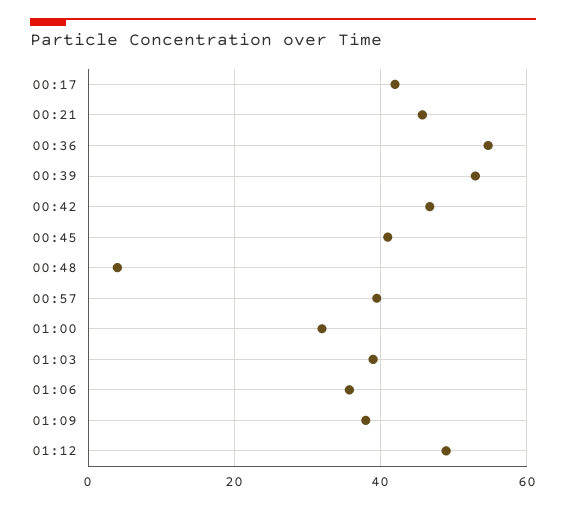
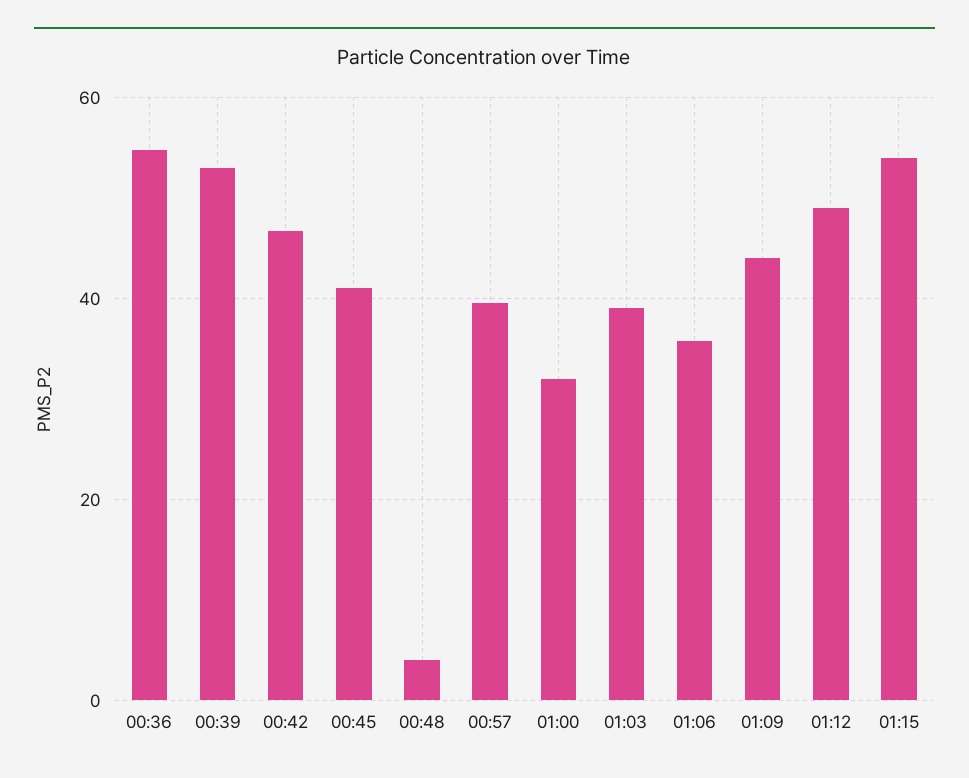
00:17: 42 -> none
00:21: 46 -> none
01:09: 38 -> 44
01:15: none -> 54

